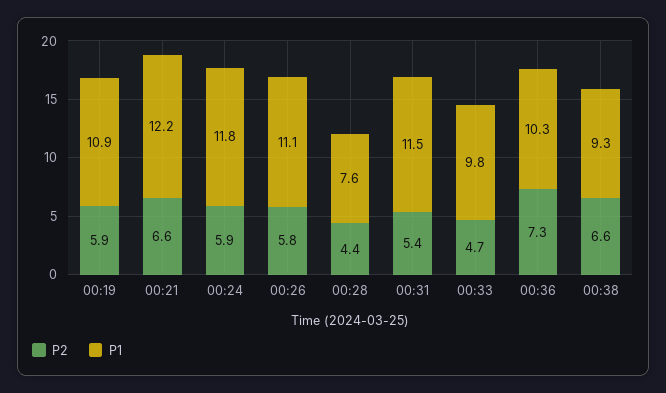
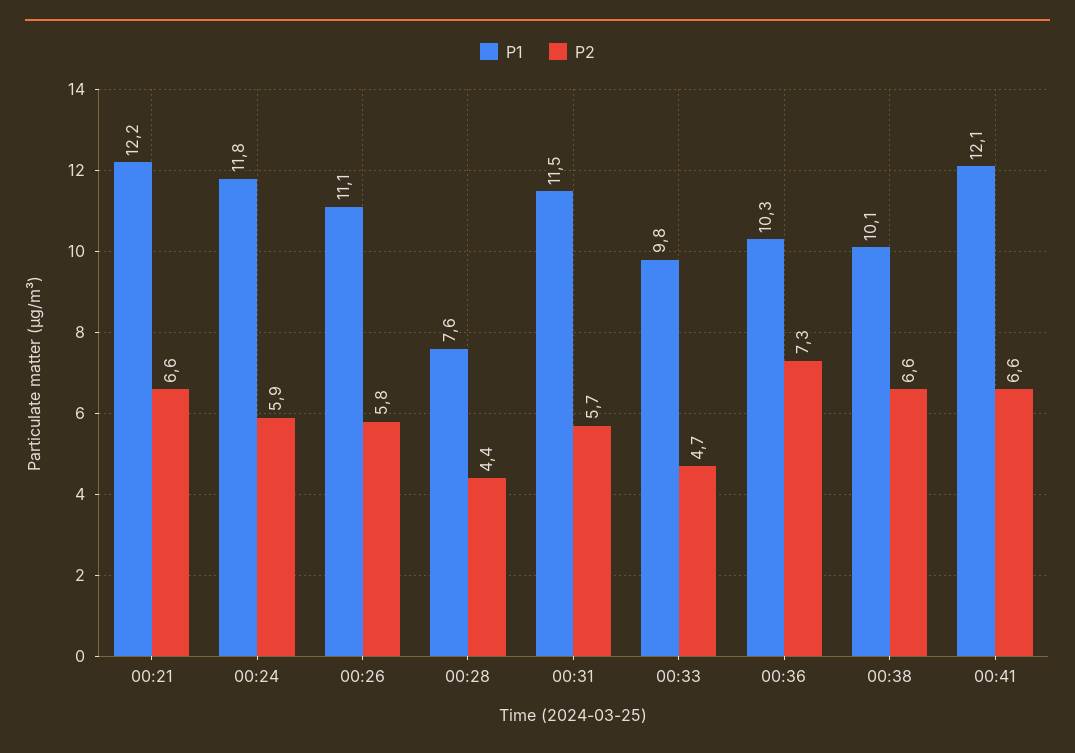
P2, 00:19: 5.9 -> none
P1, 00:19: 10.9 -> none
P2, 00:31: 5.4 -> 5.7
P1, 00:38: 9.3 -> 10.1
P1, 00:41: none -> 12.1
P2, 00:41: none -> 6.6

